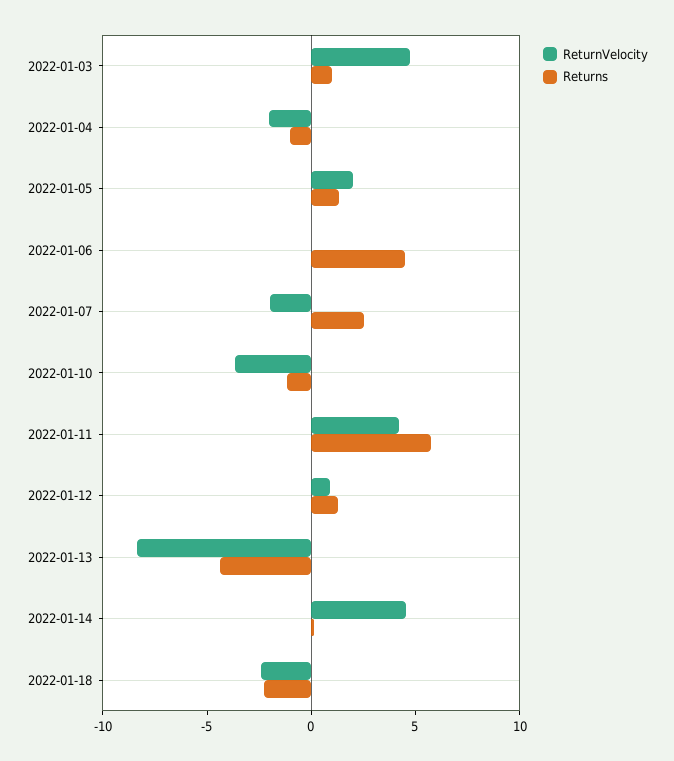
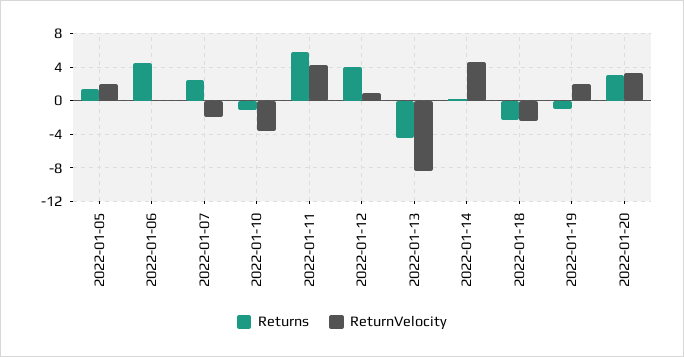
ReturnVelocity, 2022-01-03: 5 -> none
Returns, 2022-01-03: 1 -> none
ReturnVelocity, 2022-01-04: -2 -> none
Returns, 2022-01-04: -1 -> none
Returns, 2022-01-12: 1 -> 4
Returns, 2022-01-19: none -> -1
ReturnVelocity, 2022-01-19: none -> 2
Returns, 2022-01-20: none -> 3
ReturnVelocity, 2022-01-20: none -> 3

